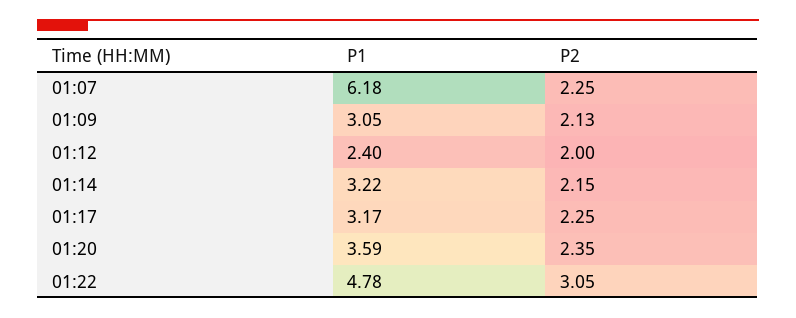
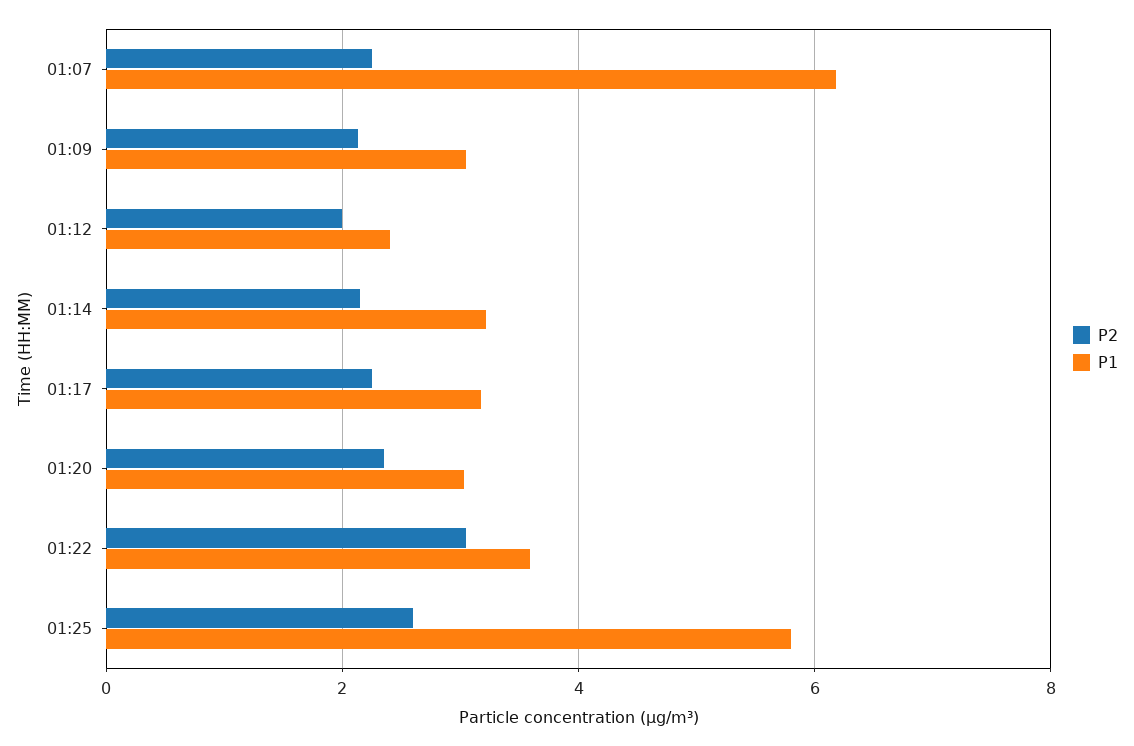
P1, 01:20: 3.59 -> 3
P1, 01:22: 4.78 -> 3.6
P2, 01:25: none -> 2.6
P1, 01:25: none -> 5.8

